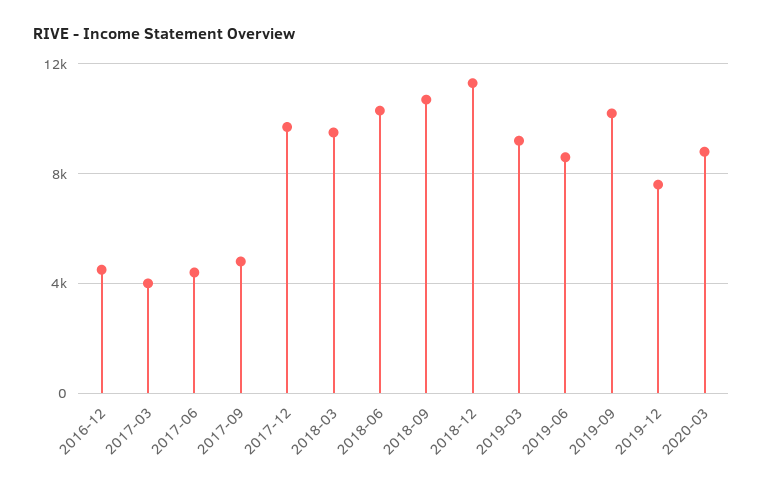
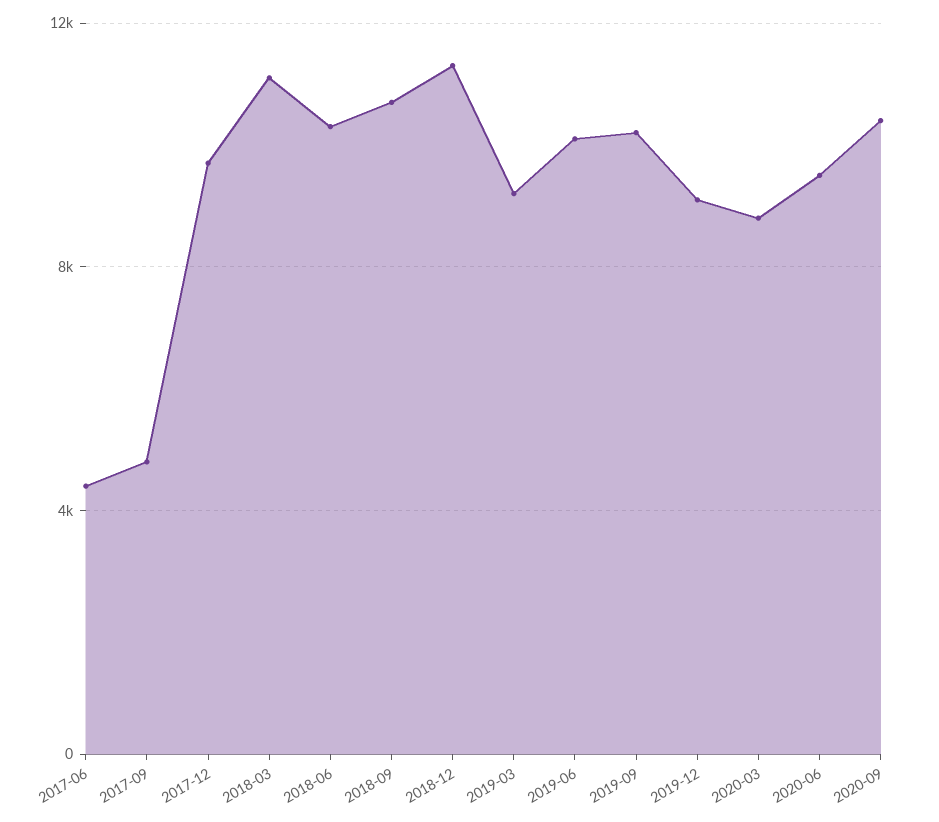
2016-12: 4500 -> none
2017-03: 4000 -> none
2018-03: 9500 -> 11000
2019-06: 8500 -> 10000
2019-12: 7500 -> 9000
2020-06: none -> 9500
2020-09: none -> 10500

